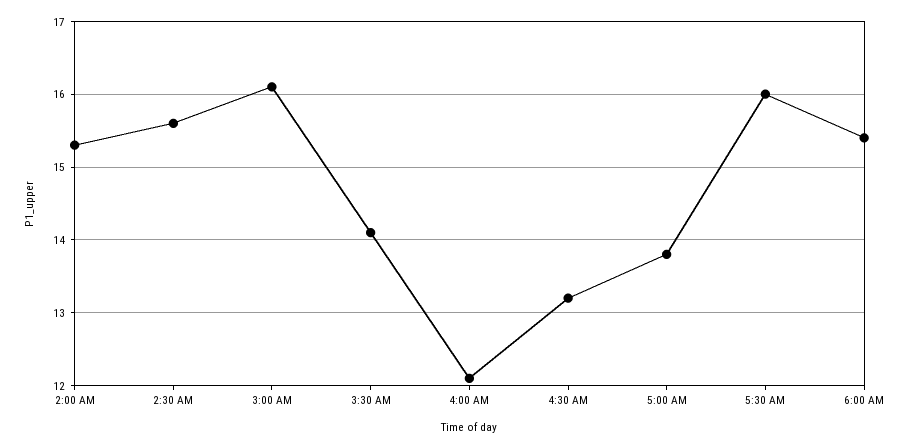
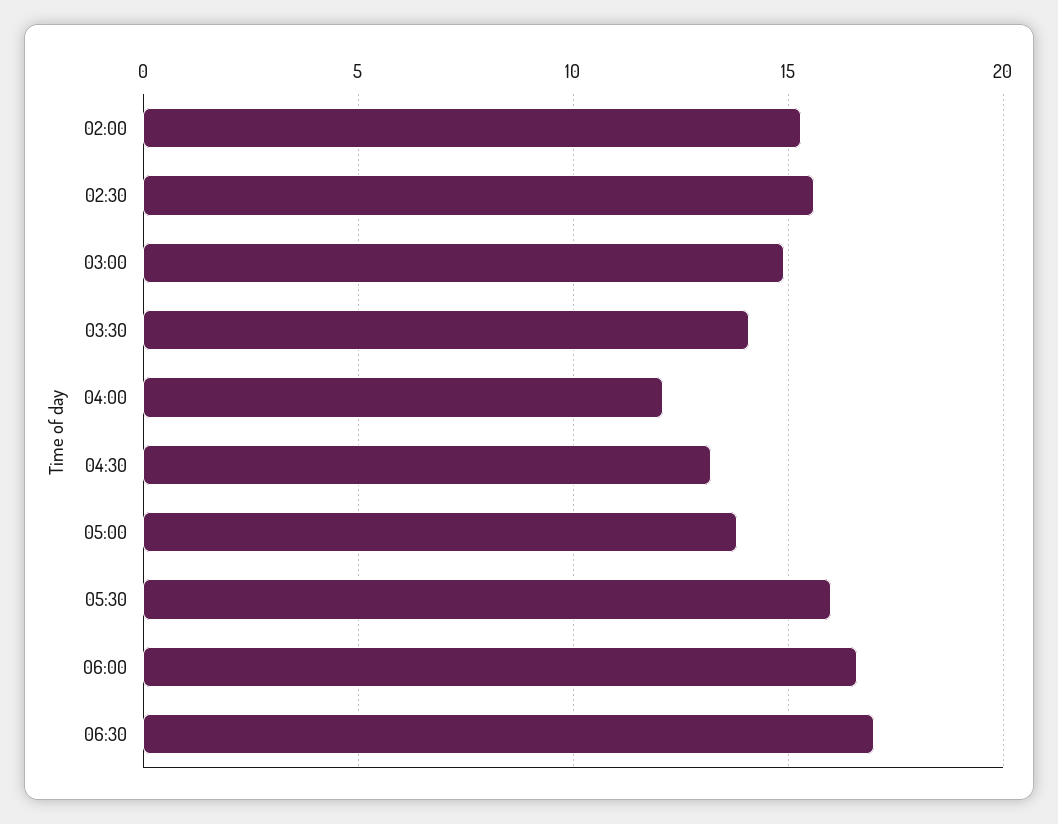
3:00 AM: 16.1 -> 15
6:00 AM: 15.4 -> 16.5
06:30: none -> 17

